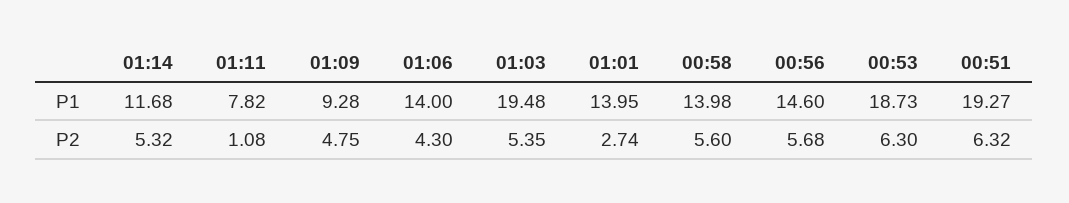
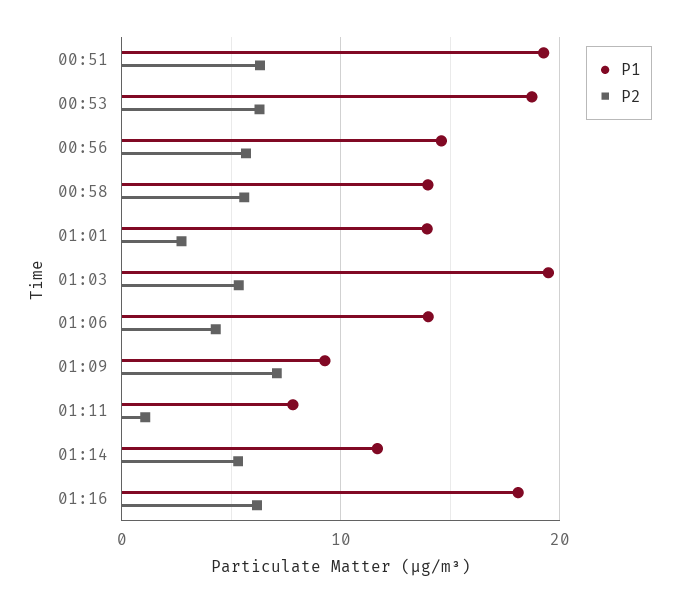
P2, 01:09: 4.75 -> 7
P1, 01:16: none -> 18
P2, 01:16: none -> 6

